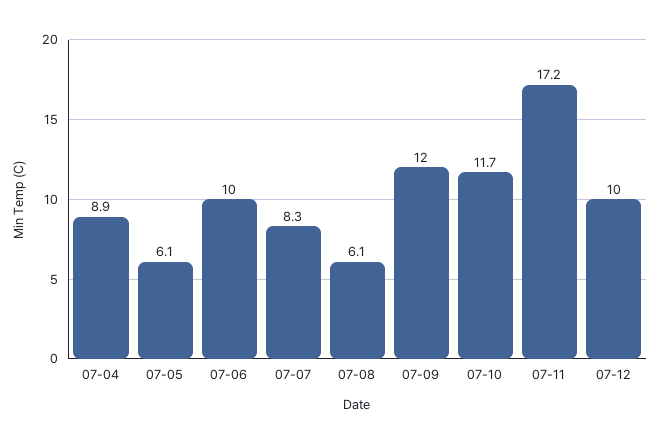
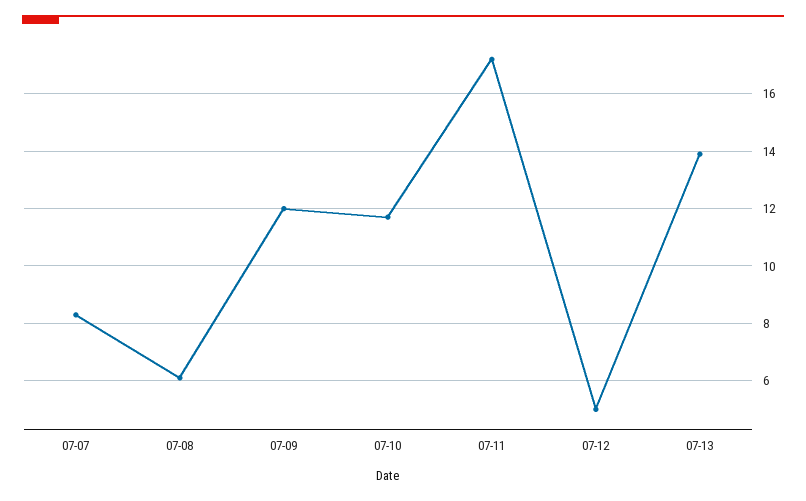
07-04: 8.9 -> none
07-05: 6.1 -> none
07-06: 10 -> none
07-12: 10 -> 5
07-13: none -> 14

